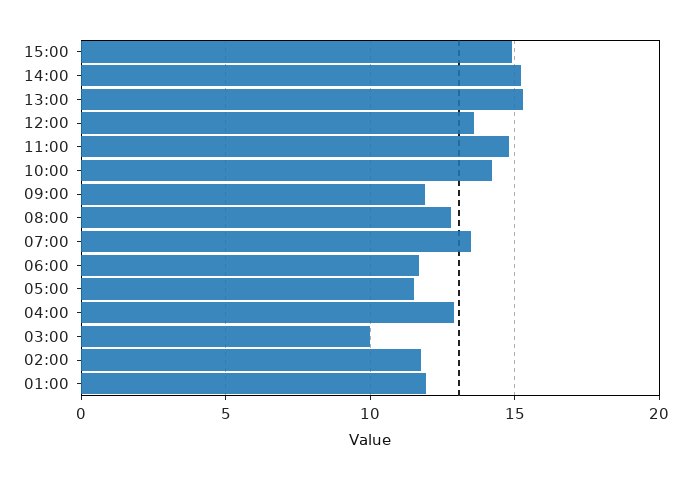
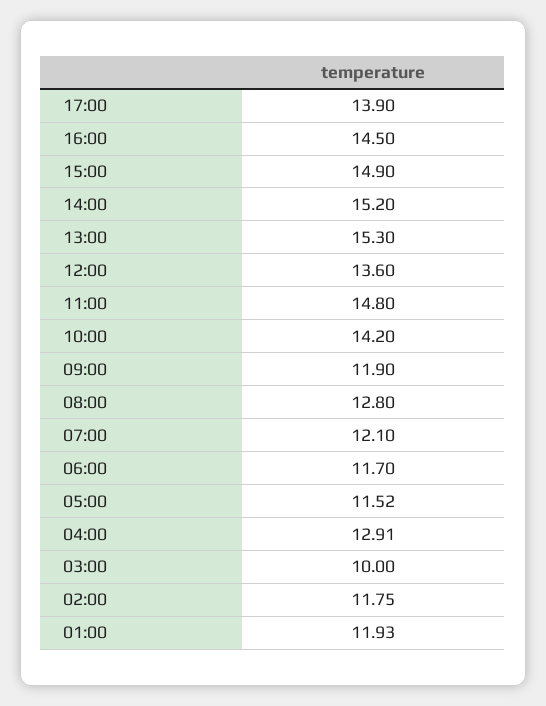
07:00: 13.5 -> 12.1
17:00: none -> 13.9
16:00: none -> 14.5

